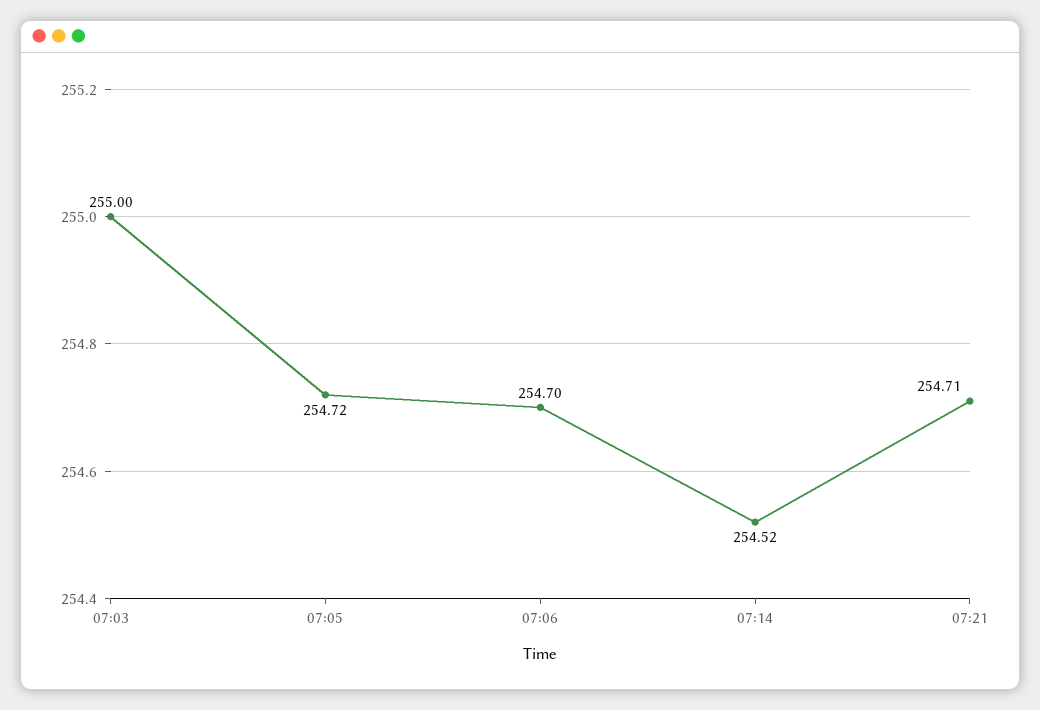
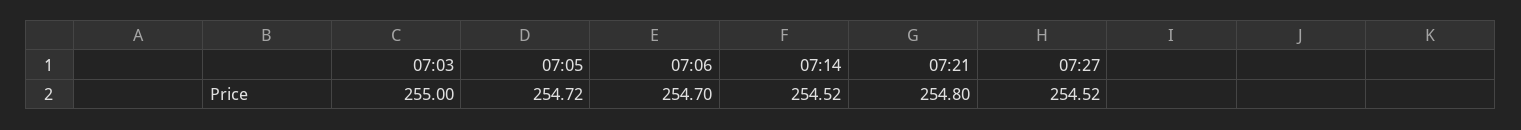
07:21: 254.71 -> 254.8
07:27: none -> 254.52

